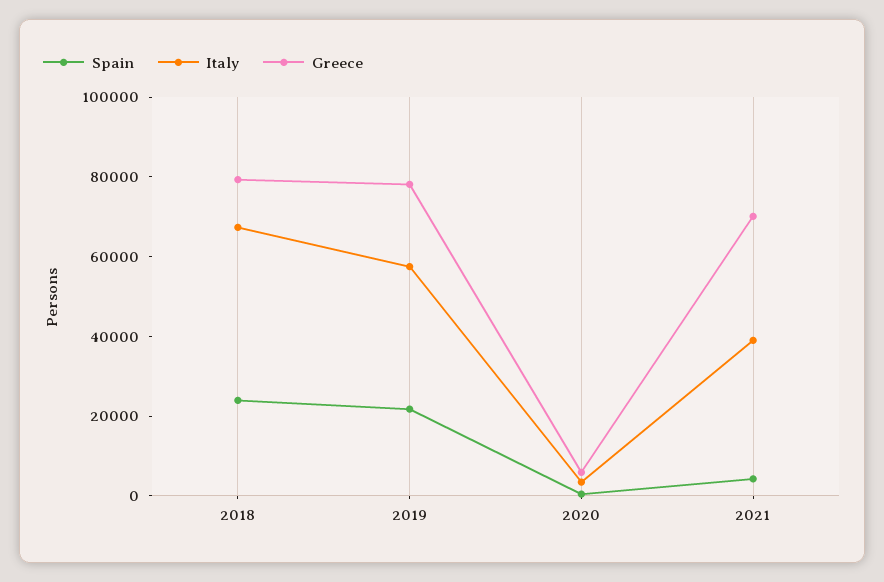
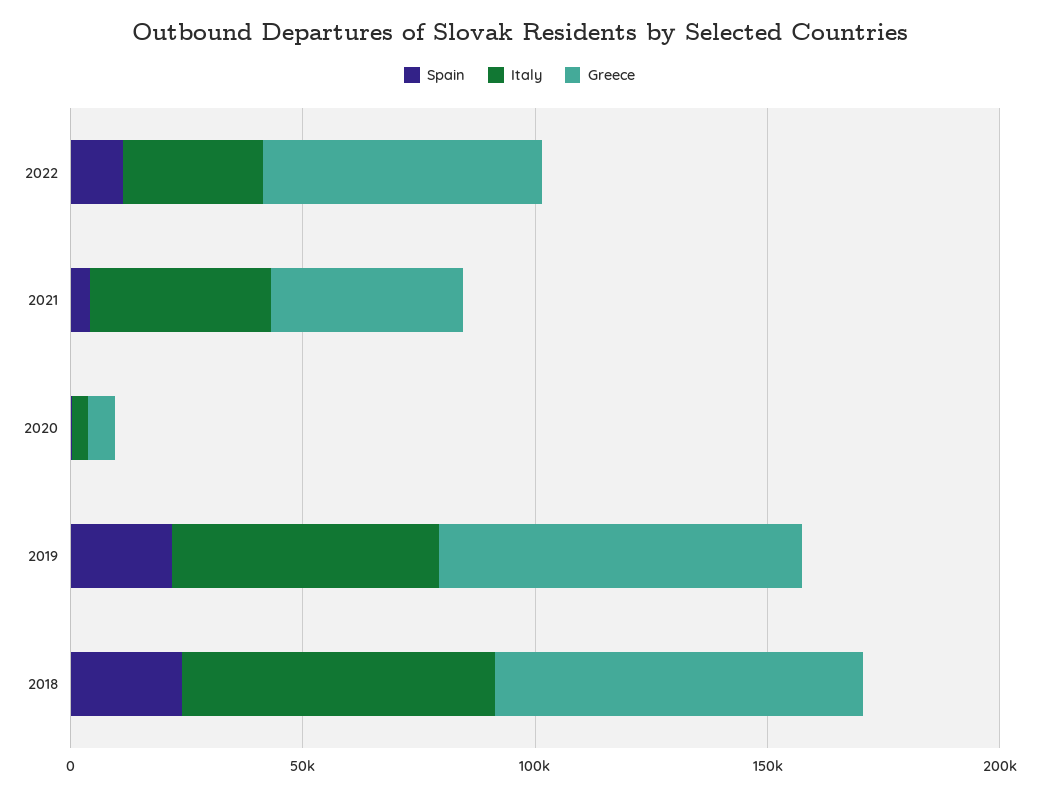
Greece, 2021: 70000 -> 40000
Spain, 2022: none -> 10000
Italy, 2022: none -> 30000
Greece, 2022: none -> 60000

